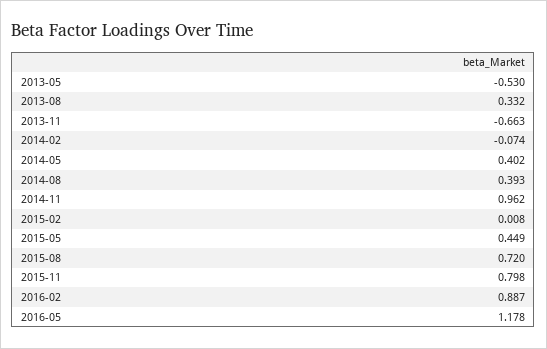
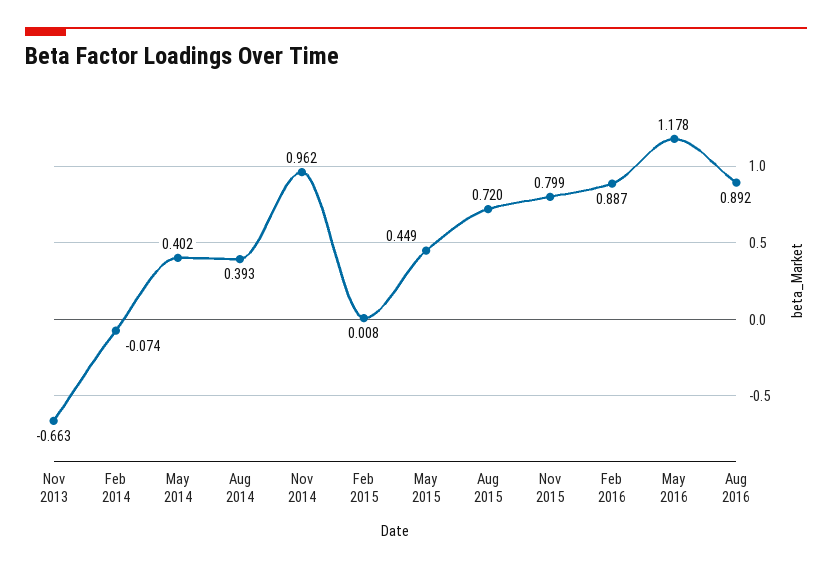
2013-05: -0.53 -> none
2013-08: 0.332 -> none
2015-11: 0.798 -> 0.799
Aug 2016: none -> 0.892

